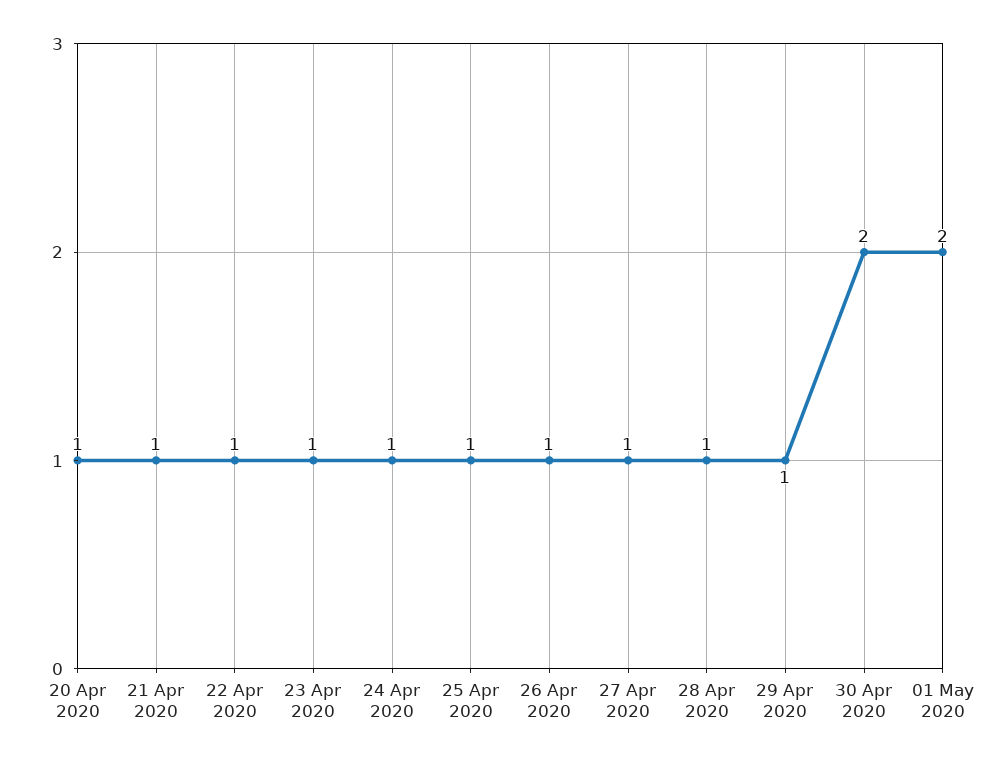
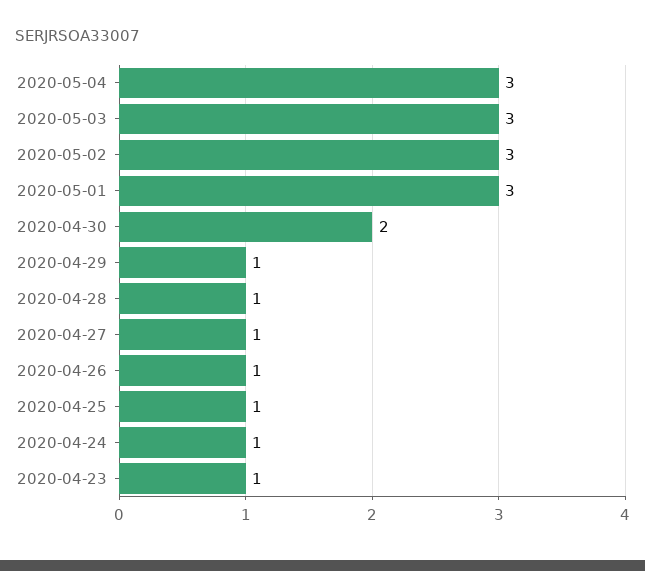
20 Apr 2020: 1 -> none
21 Apr 2020: 1 -> none
22 Apr 2020: 1 -> none
01 May 2020: 2 -> 3
2020-05-04: none -> 3
2020-05-03: none -> 3
2020-05-02: none -> 3

